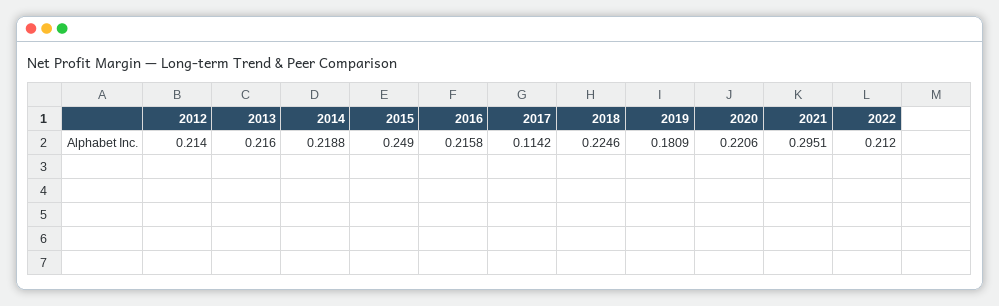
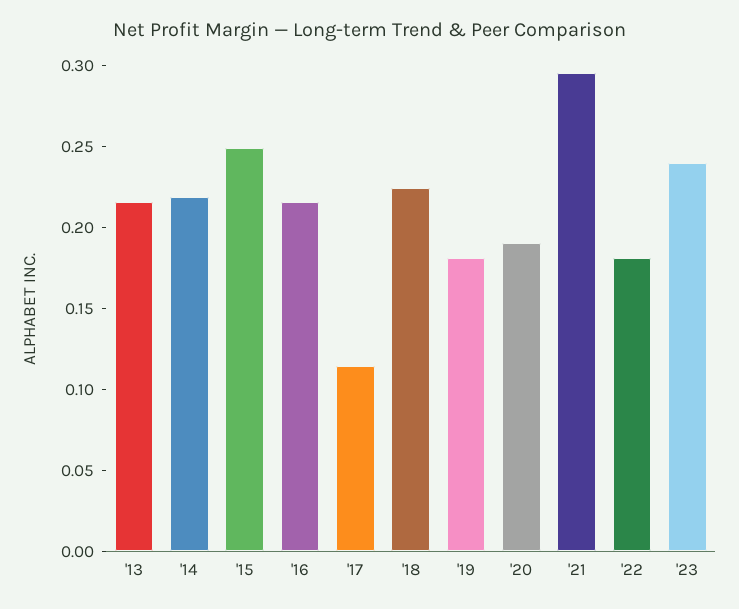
2012: 0.214 -> none
2020: 0.2206 -> 0.19
2022: 0.212 -> 0.18
'23: none -> 0.24

